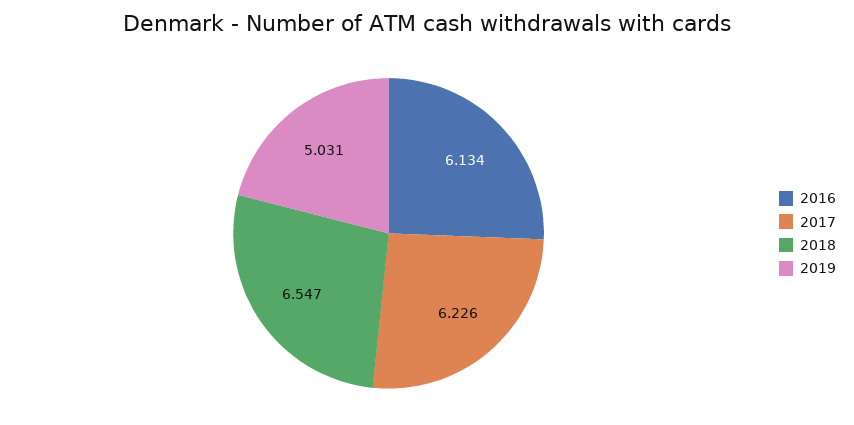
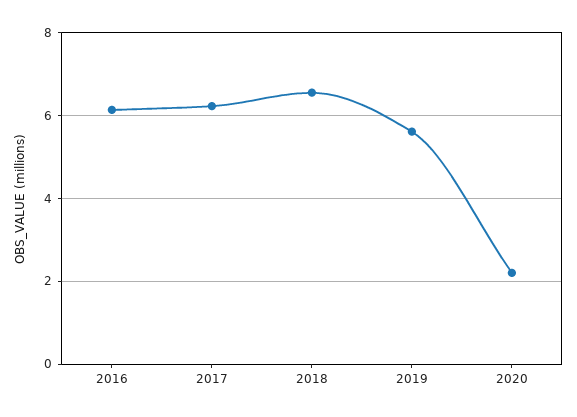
2019: 5.031 -> 5.6
2020: none -> 2.2

